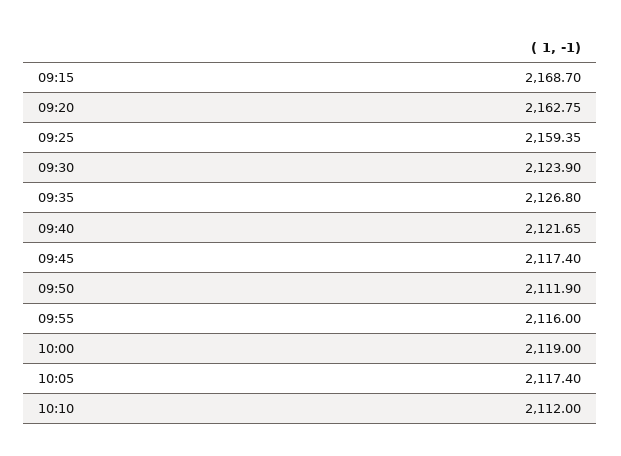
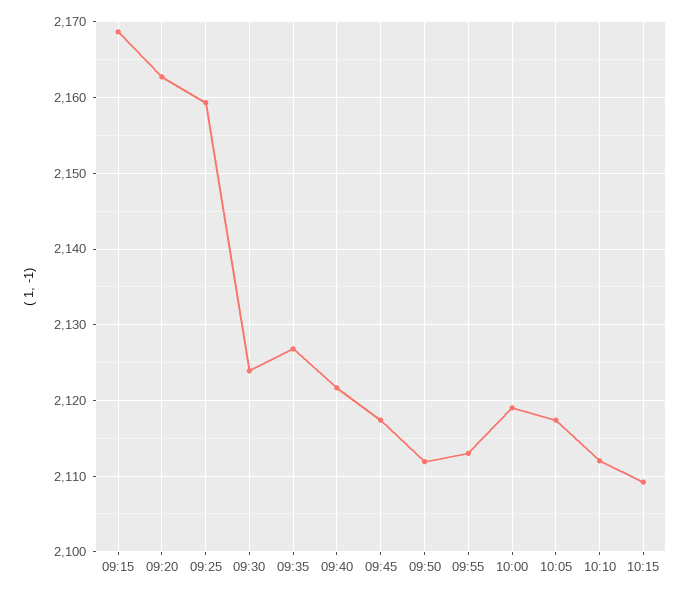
09:55: 2116 -> 2113
10:15: none -> 2109

